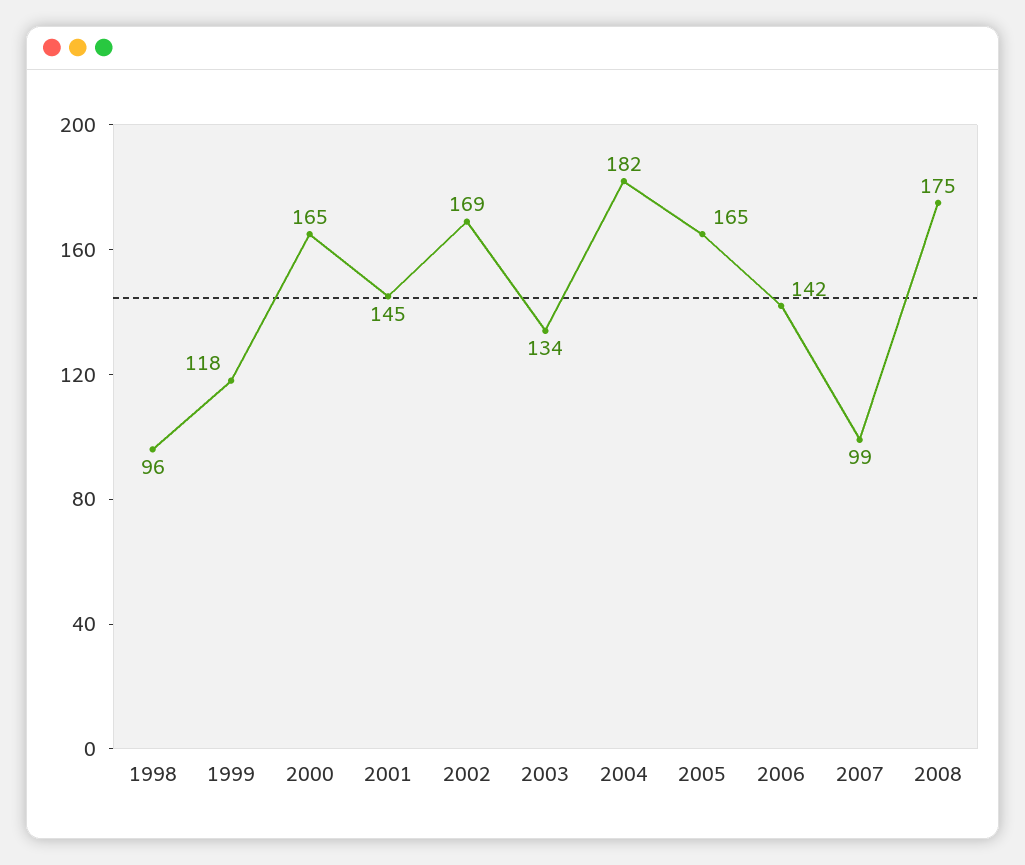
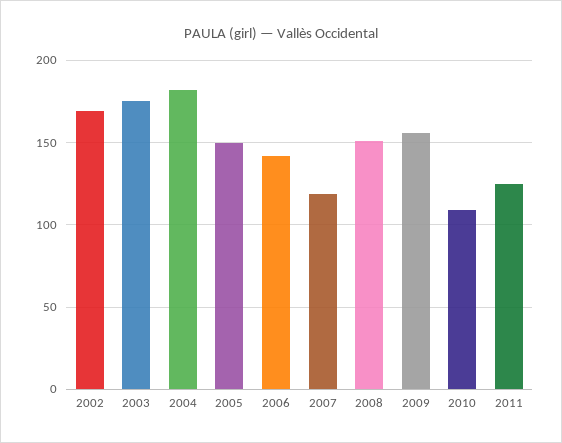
1998: 96 -> none
1999: 118 -> none
2000: 165 -> none
2001: 145 -> none
2003: 134 -> 175
2005: 165 -> 150
2007: 99 -> 120
2008: 175 -> 150
2009: none -> 155
2010: none -> 110
2011: none -> 125

